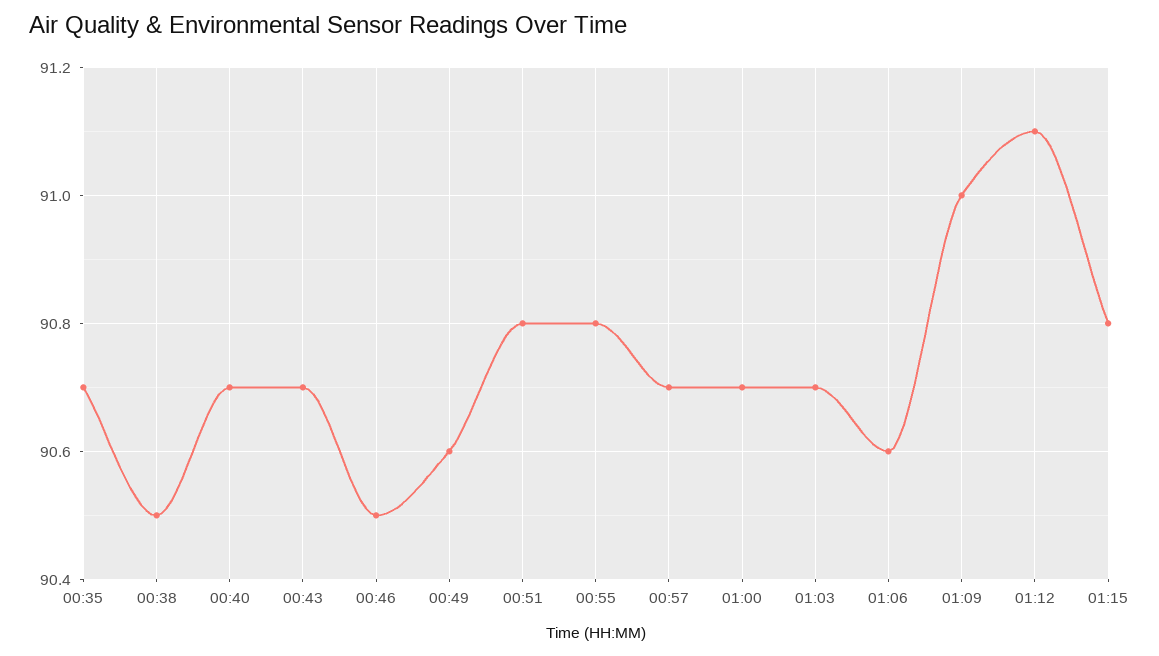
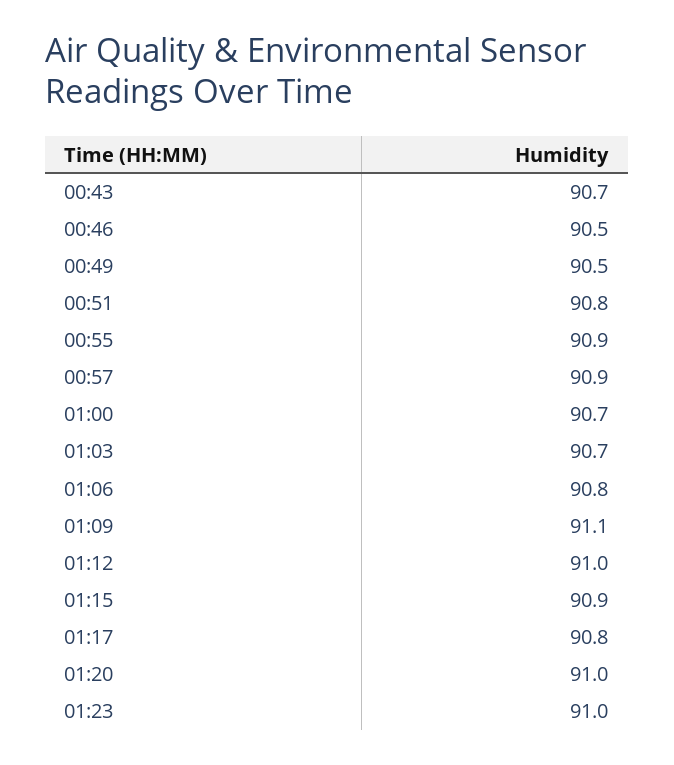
00:35: 90.7 -> none
00:38: 90.5 -> none
00:40: 90.7 -> none
00:49: 90.6 -> 90.5
00:55: 90.8 -> 90.9
00:57: 90.7 -> 90.9
01:06: 90.6 -> 90.8
01:09: 91 -> 91.1
01:12: 91.1 -> 91
01:15: 90.8 -> 90.9
01:17: none -> 90.8
01:20: none -> 91
01:23: none -> 91

